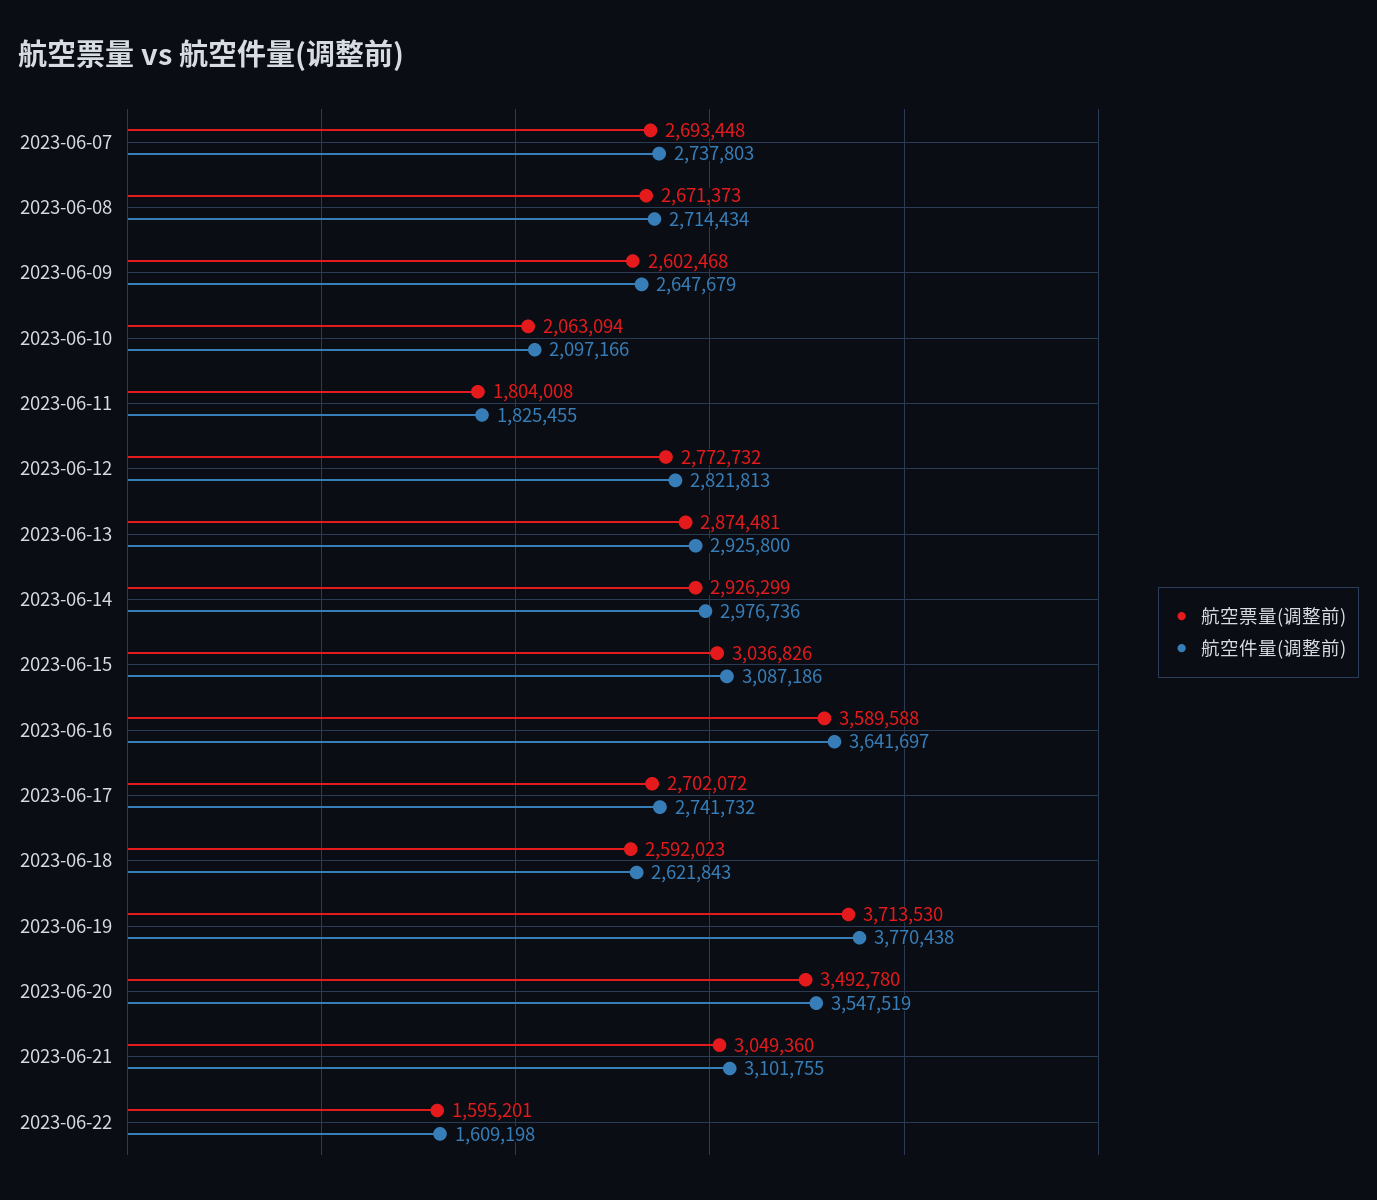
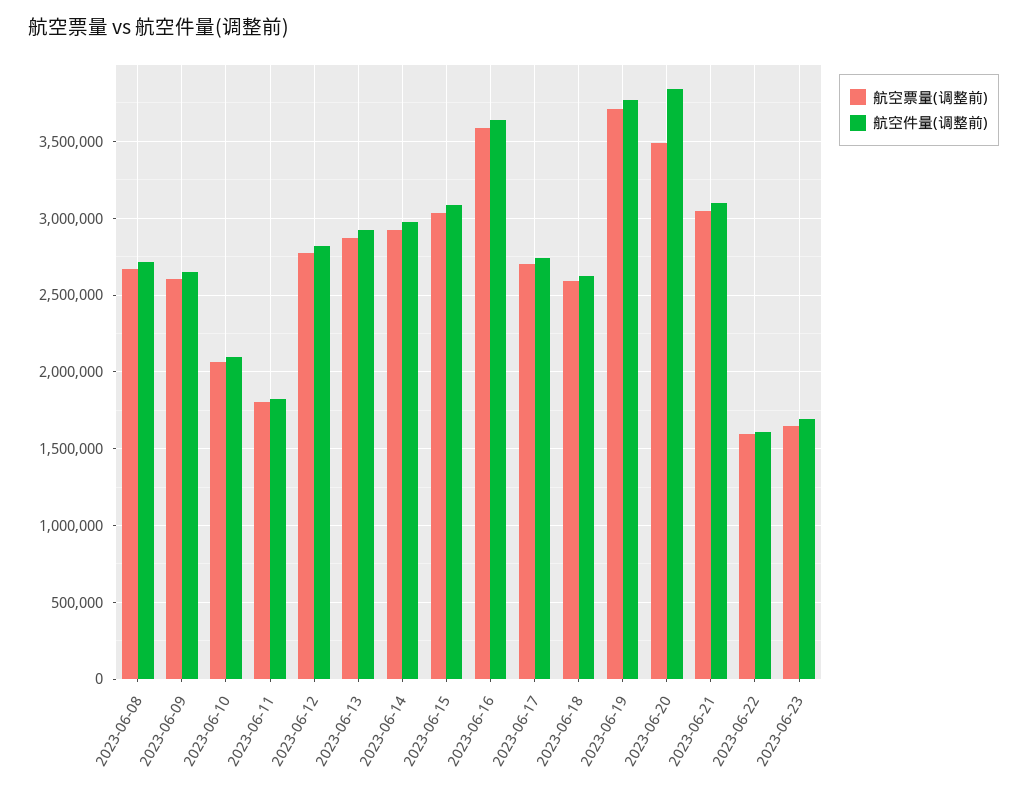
航空票量(调整前), 2023-06-07: 2693448 -> none
航空件量(调整前), 2023-06-07: 2737803 -> none
航空件量(调整前), 2023-06-20: 3547519 -> 3850000
航空票量(调整前), 2023-06-23: none -> 1650000
航空件量(调整前), 2023-06-23: none -> 1700000

